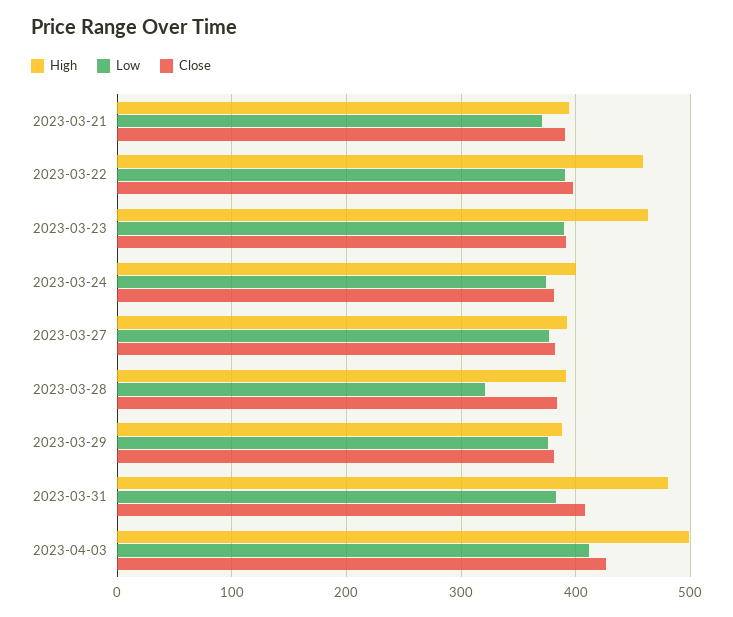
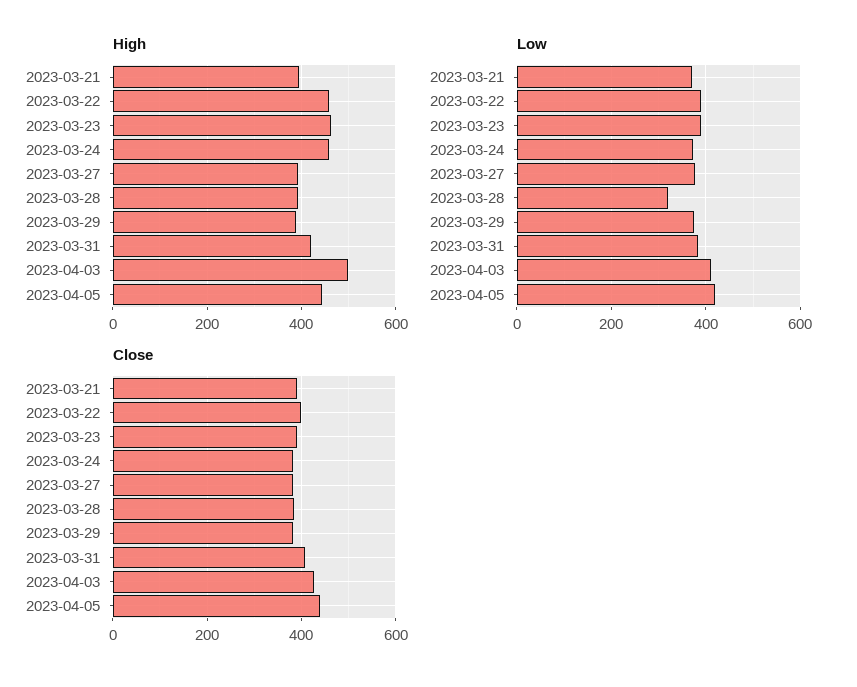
High, 2023-03-24: 400 -> 460
High, 2023-03-31: 480 -> 420
High, 2023-04-05: none -> 440
Low, 2023-04-05: none -> 420
Close, 2023-04-05: none -> 440

